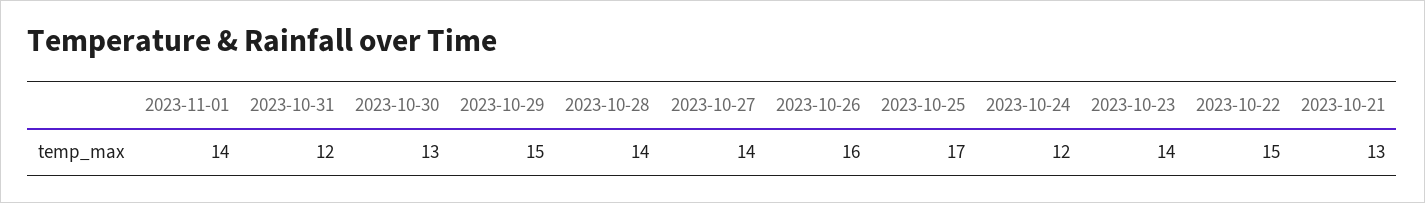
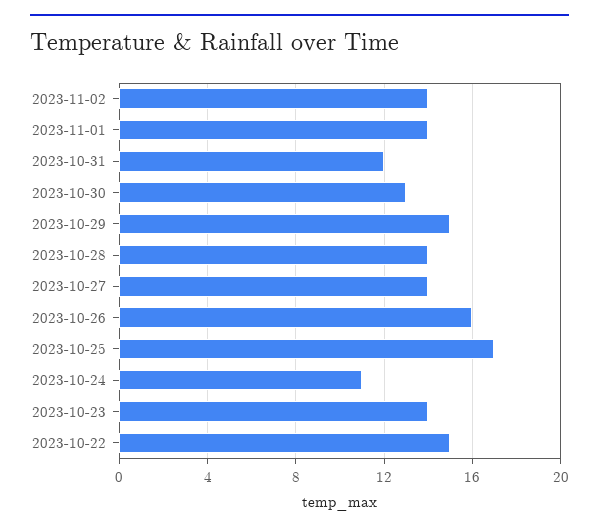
2023-10-24: 12 -> 11
2023-10-21: 13 -> none
2023-11-02: none -> 14

